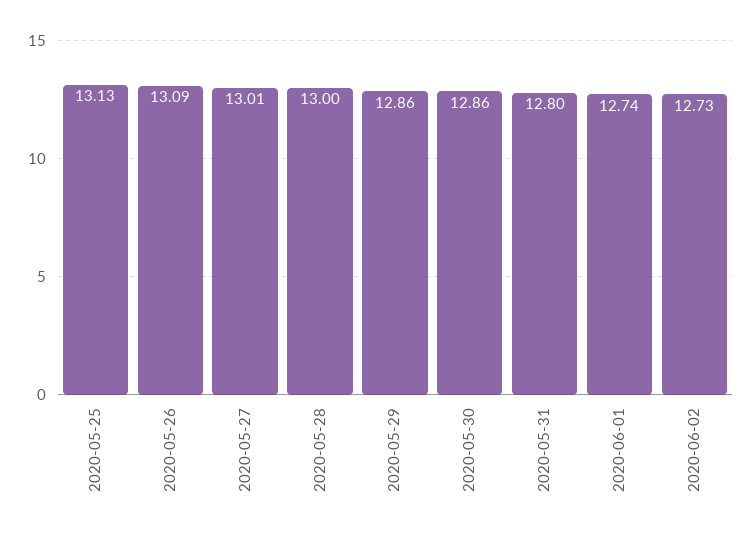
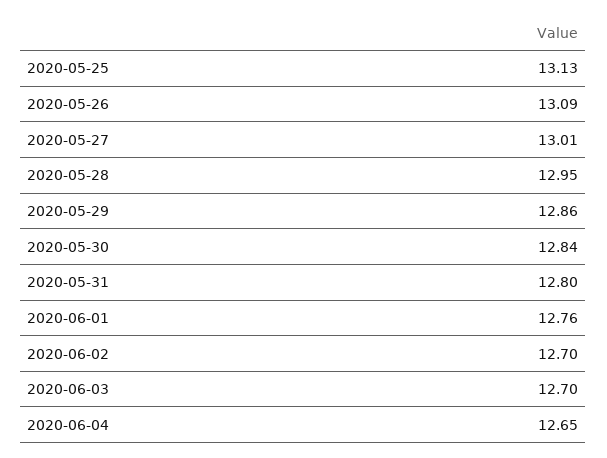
2020-05-28: 13 -> 12.95
2020-05-30: 12.86 -> 12.84
2020-06-01: 12.74 -> 12.76
2020-06-02: 12.73 -> 12.7
2020-06-03: none -> 12.7
2020-06-04: none -> 12.65

